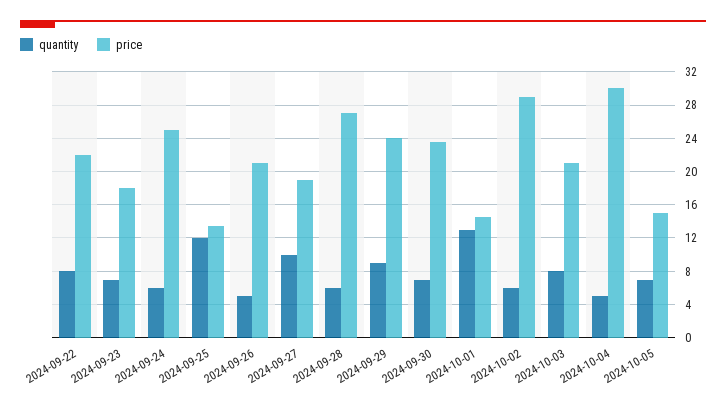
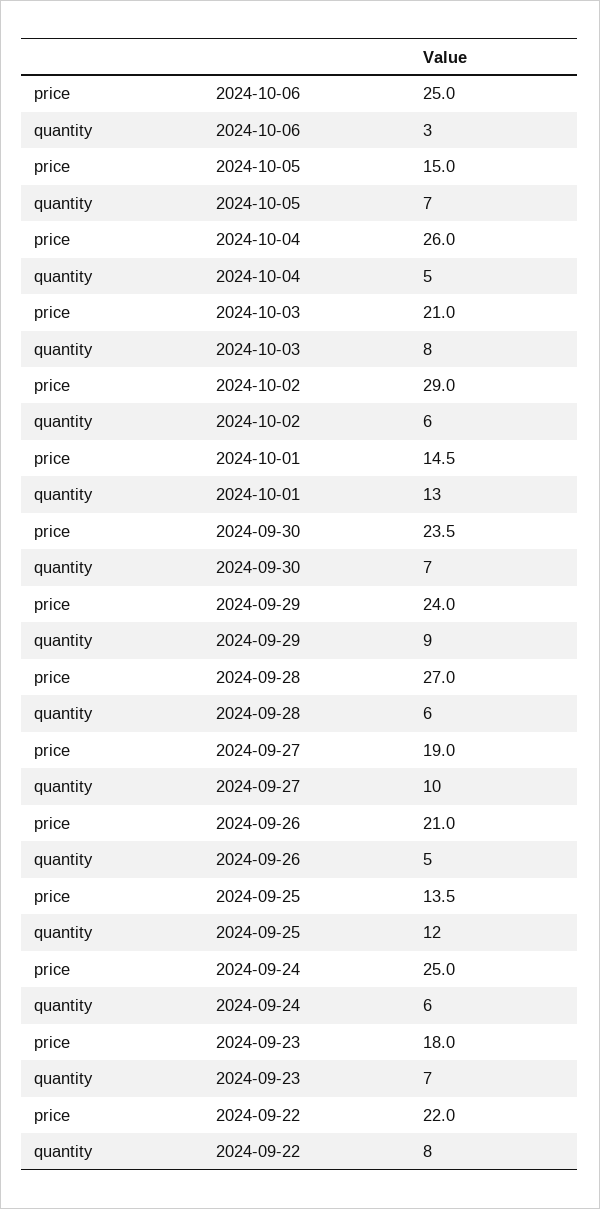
price, 2024-10-04: 30 -> 26
price, 2024-10-06: none -> 25
quantity, 2024-10-06: none -> 3

